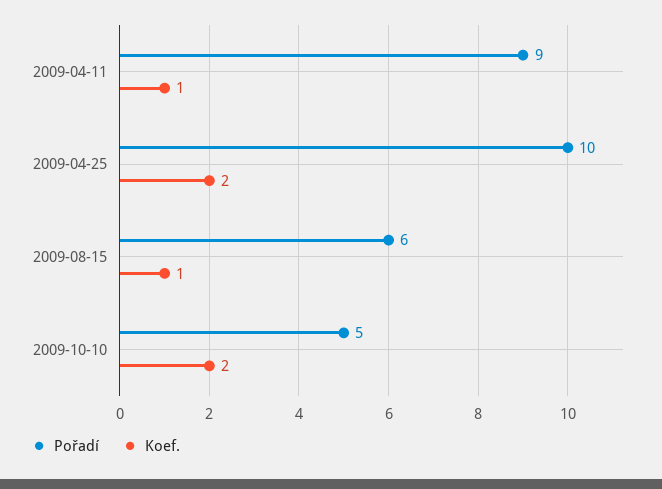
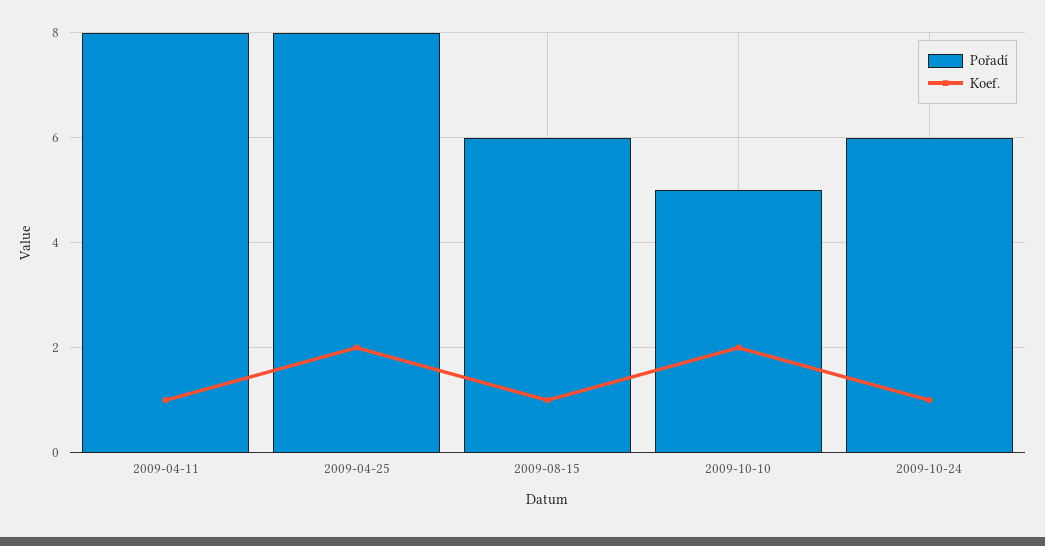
Pořadí, 2009-04-11: 9 -> 8
Pořadí, 2009-04-25: 10 -> 8
Pořadí, 2009-10-24: none -> 6
Koef., 2009-10-24: none -> 1

